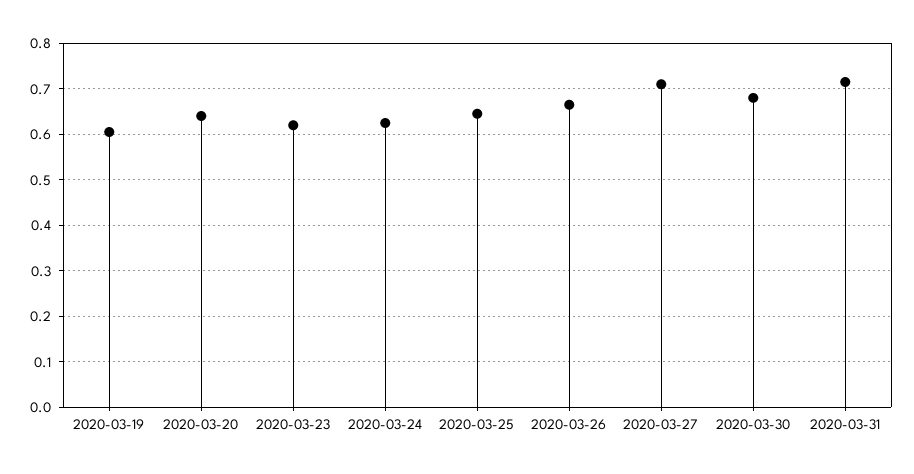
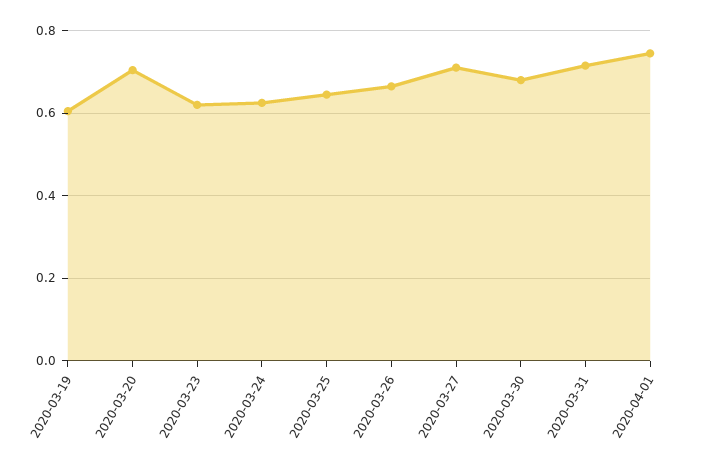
2020-03-20: 0.64 -> 0.7
2020-04-01: none -> 0.74

